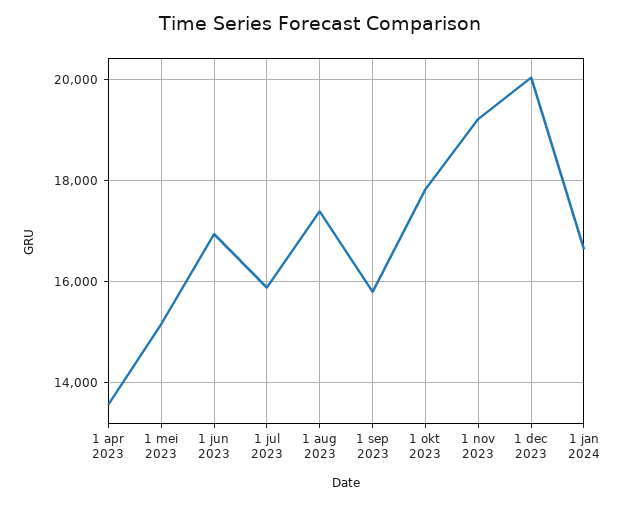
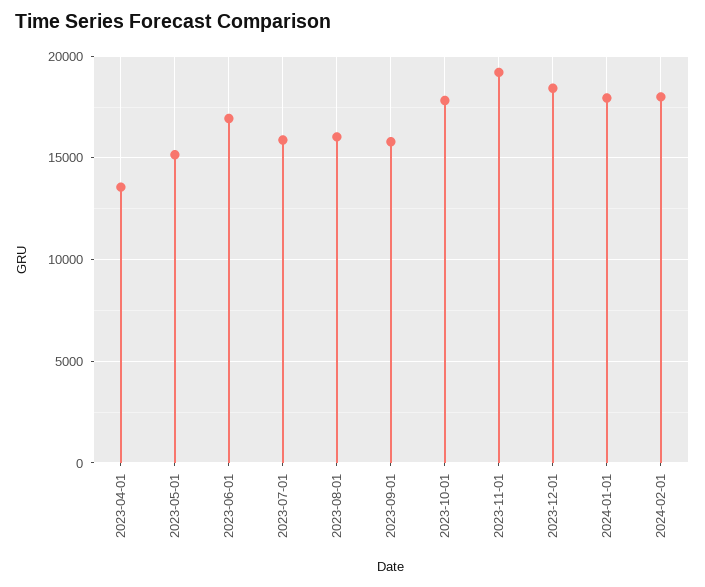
1 aug 2023: 17400 -> 16000
1 dec 2023: 20000 -> 18500
1 jan 2024: 16600 -> 18000
2024-02-01: none -> 18000

